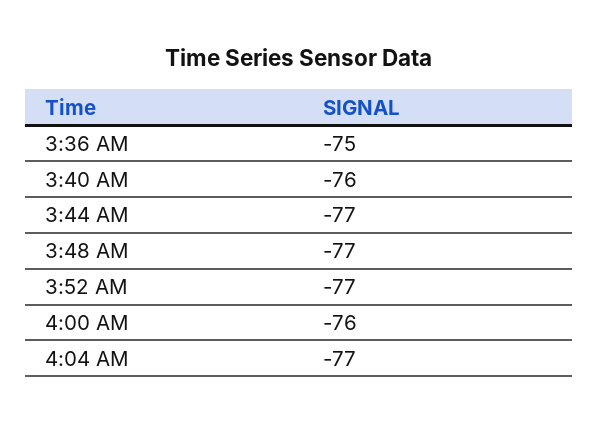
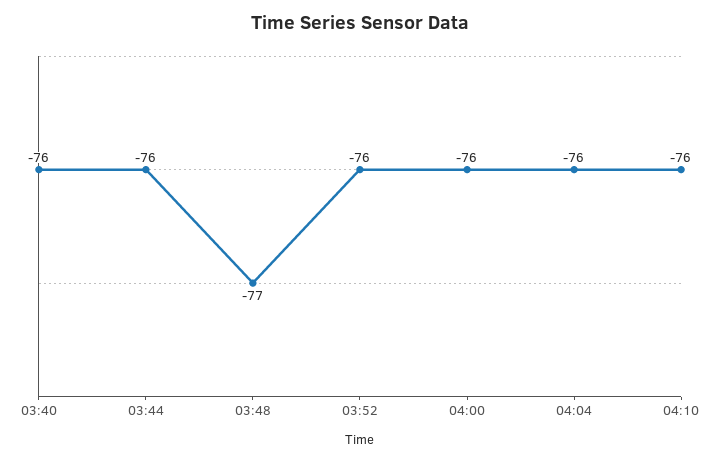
3:36 AM: -75 -> none
3:44 AM: -77 -> -76
3:52 AM: -77 -> -76
4:04 AM: -77 -> -76
04:10: none -> -76

